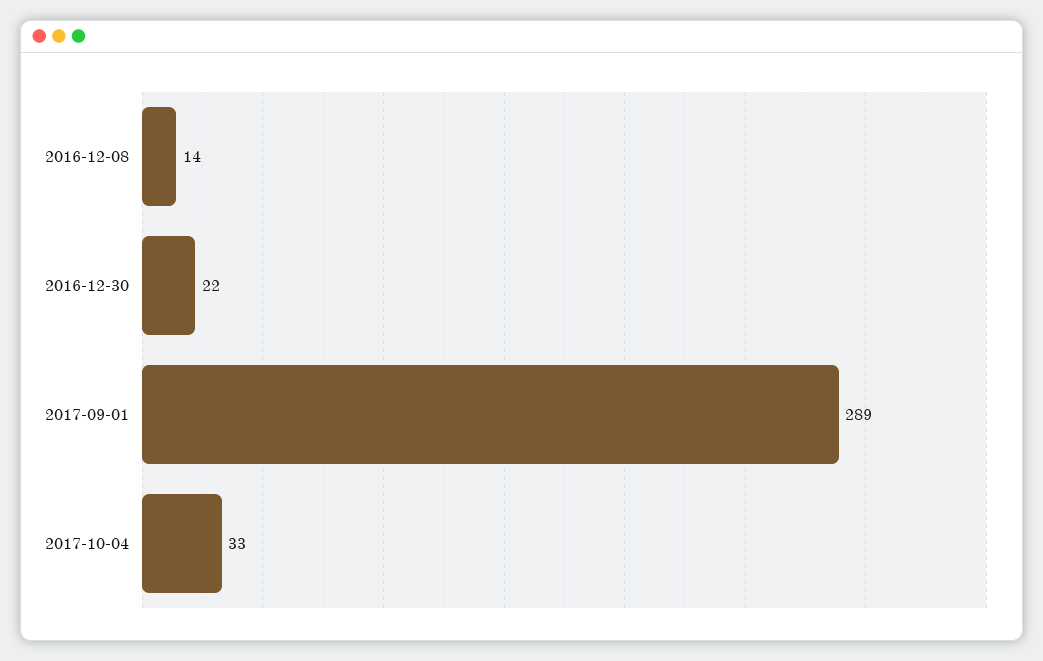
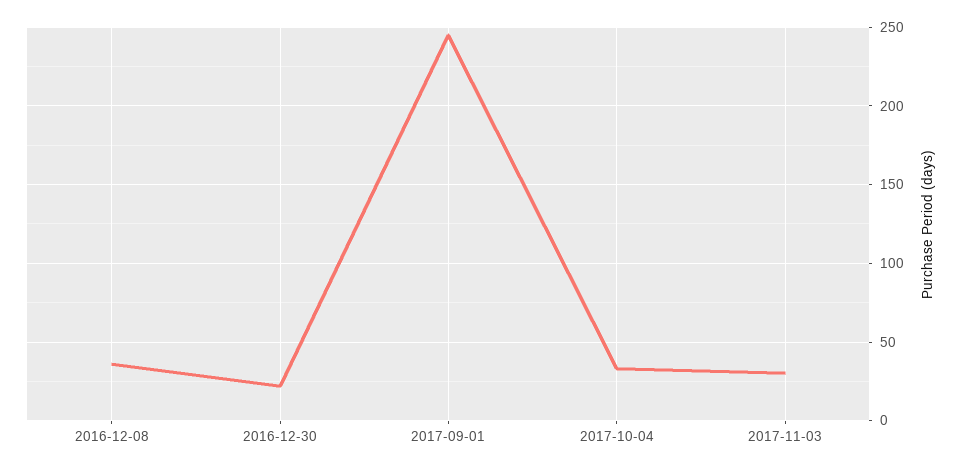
2016-12-08: 14 -> 35
2017-09-01: 289 -> 245
2017-11-03: none -> 30

